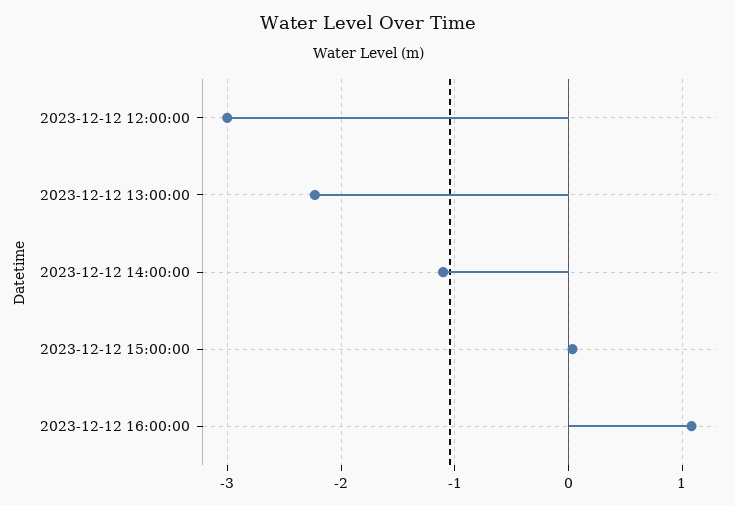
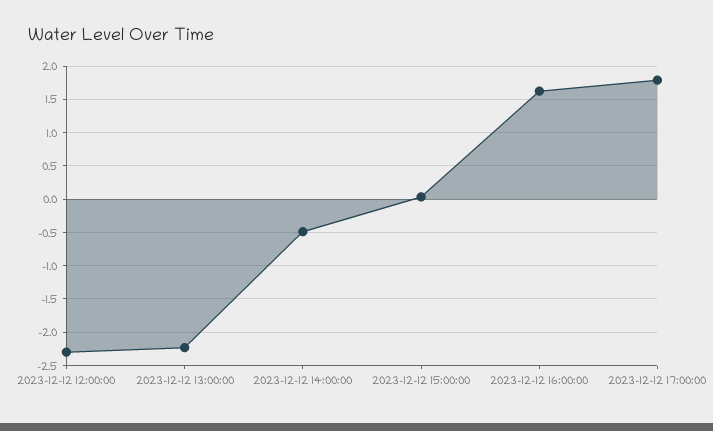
2023-12-12 12:00:00: -3 -> -2.3
2023-12-12 14:00:00: -1.1 -> -0.5
2023-12-12 16:00:00: 1.1 -> 1.6
2023-12-12 17:00:00: none -> 1.8

